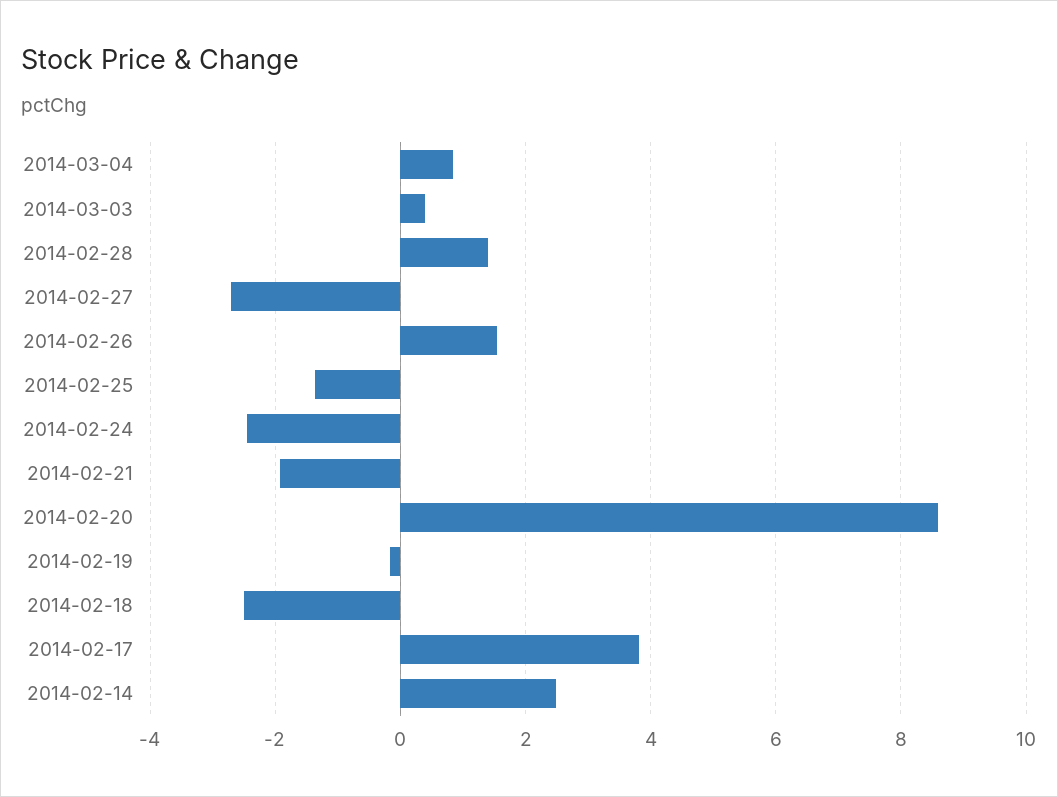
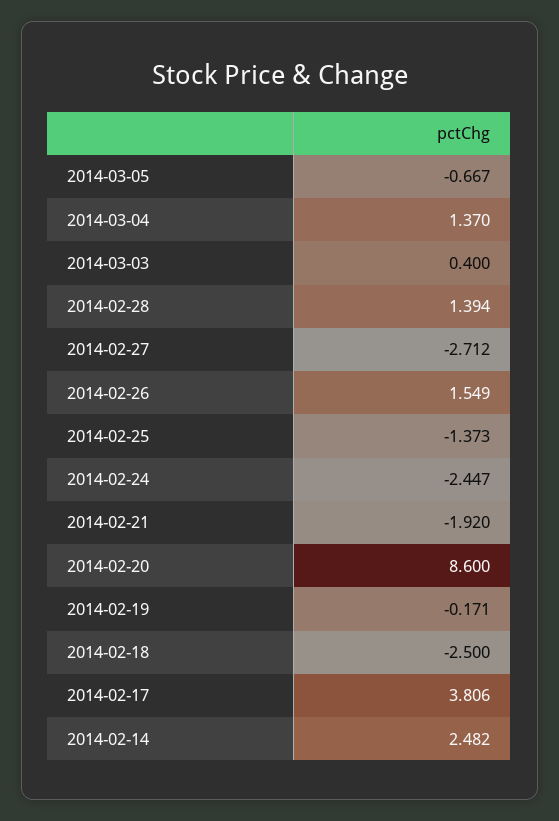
2014-03-04: 0.8 -> 1.37
2014-03-05: none -> -0.667

